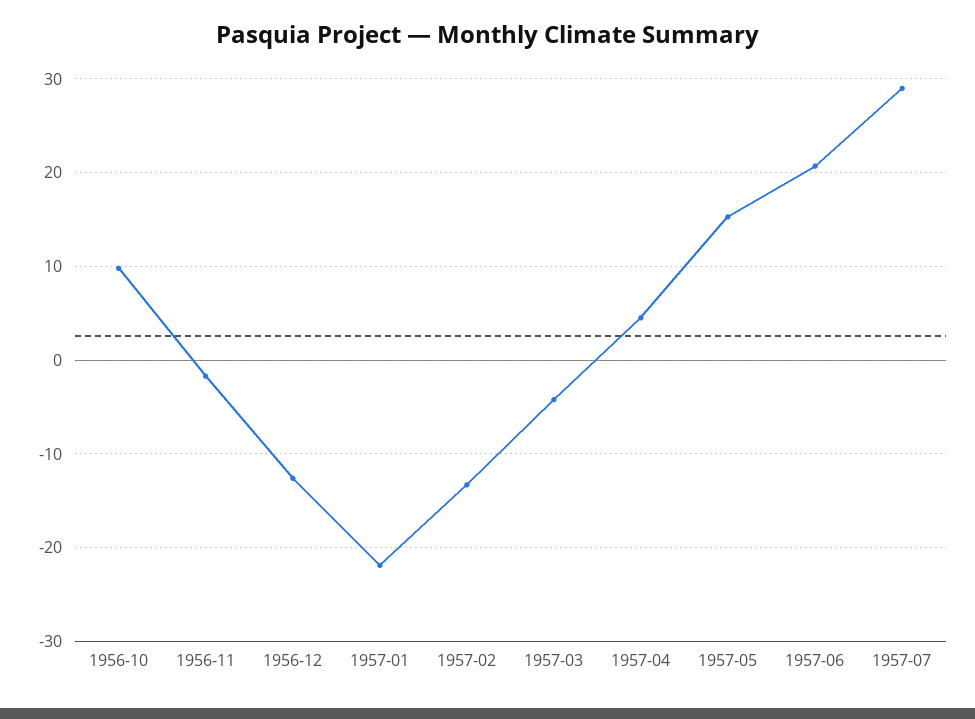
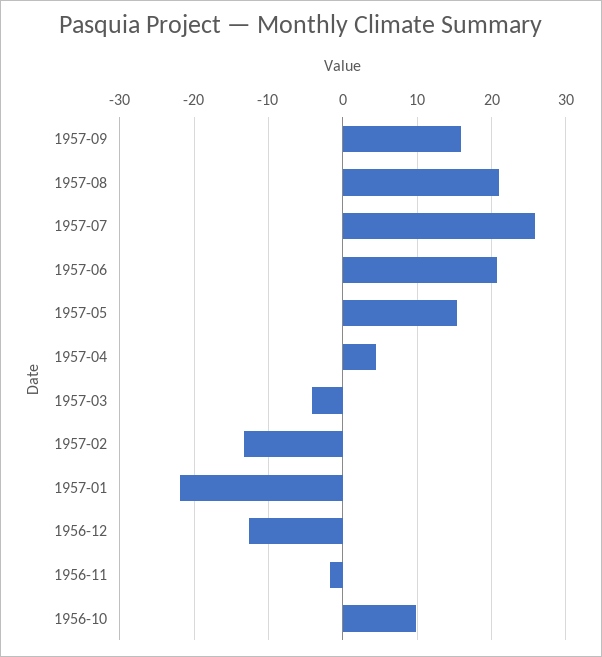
1957-07: 29 -> 26
1957-09: none -> 16
1957-08: none -> 21

